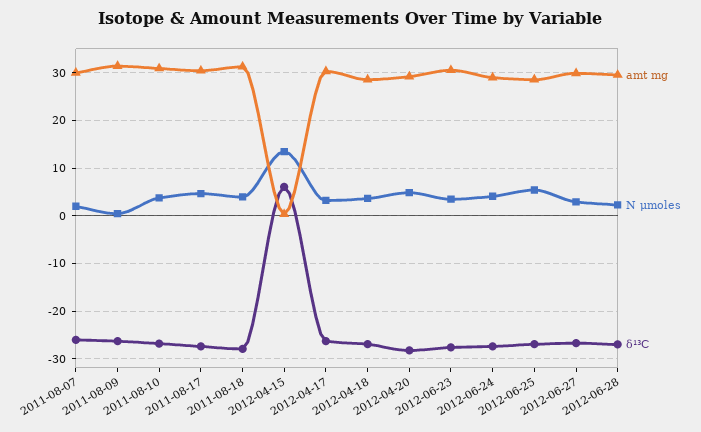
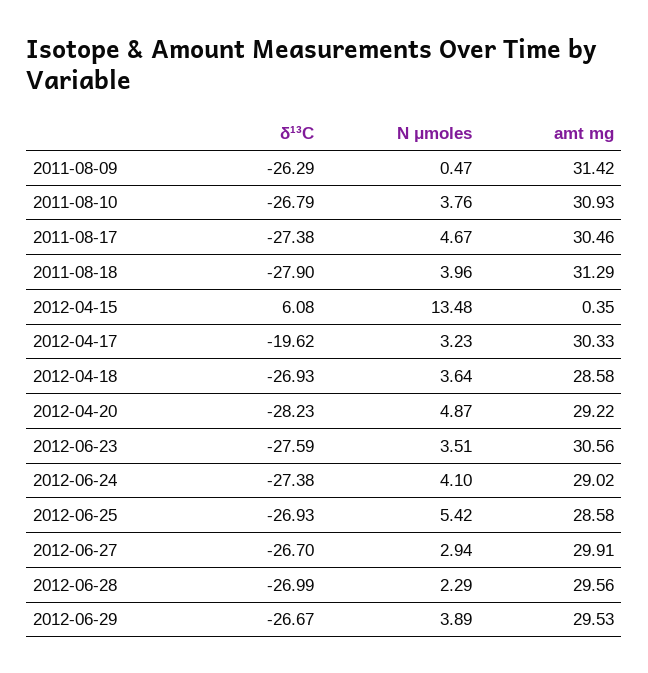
amt mg, 2011-08-07: 30 -> none
N μmoles, 2011-08-07: 2 -> none
δ¹³C, 2011-08-07: -26 -> none
δ¹³C, 2012-04-17: -26 -> -19.62
δ¹³C, 2012-06-29: none -> -26.67
N μmoles, 2012-06-29: none -> 3.89
amt mg, 2012-06-29: none -> 29.53

